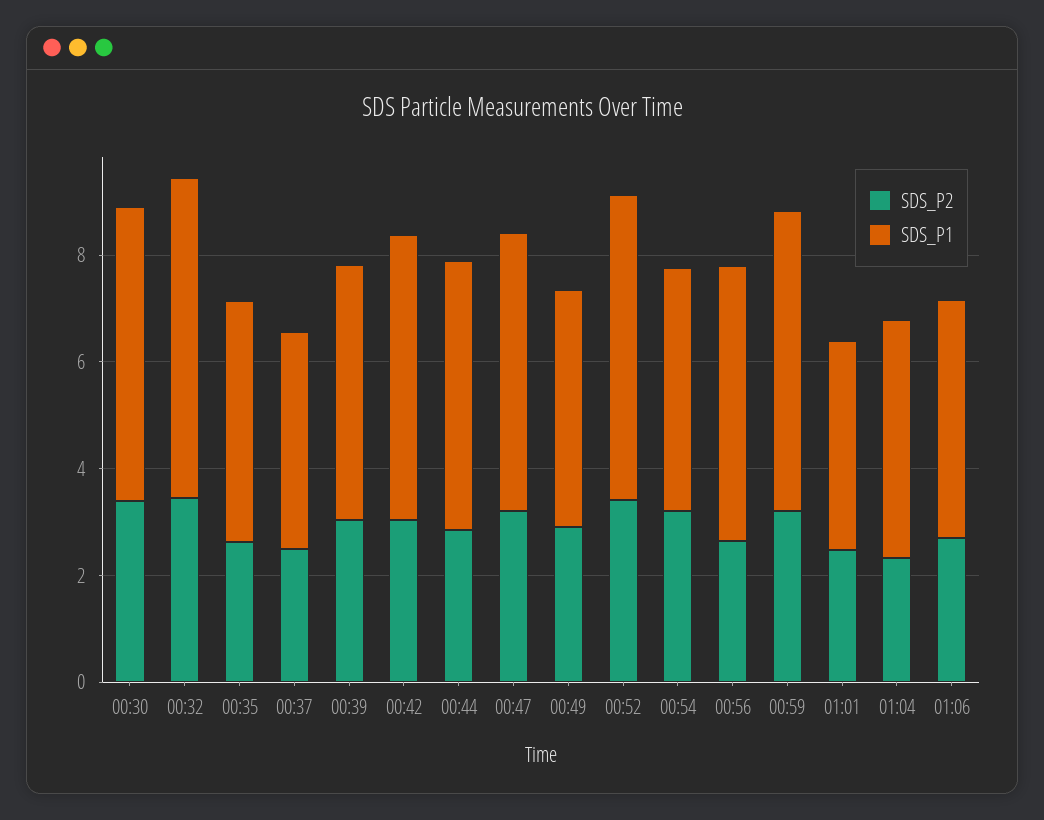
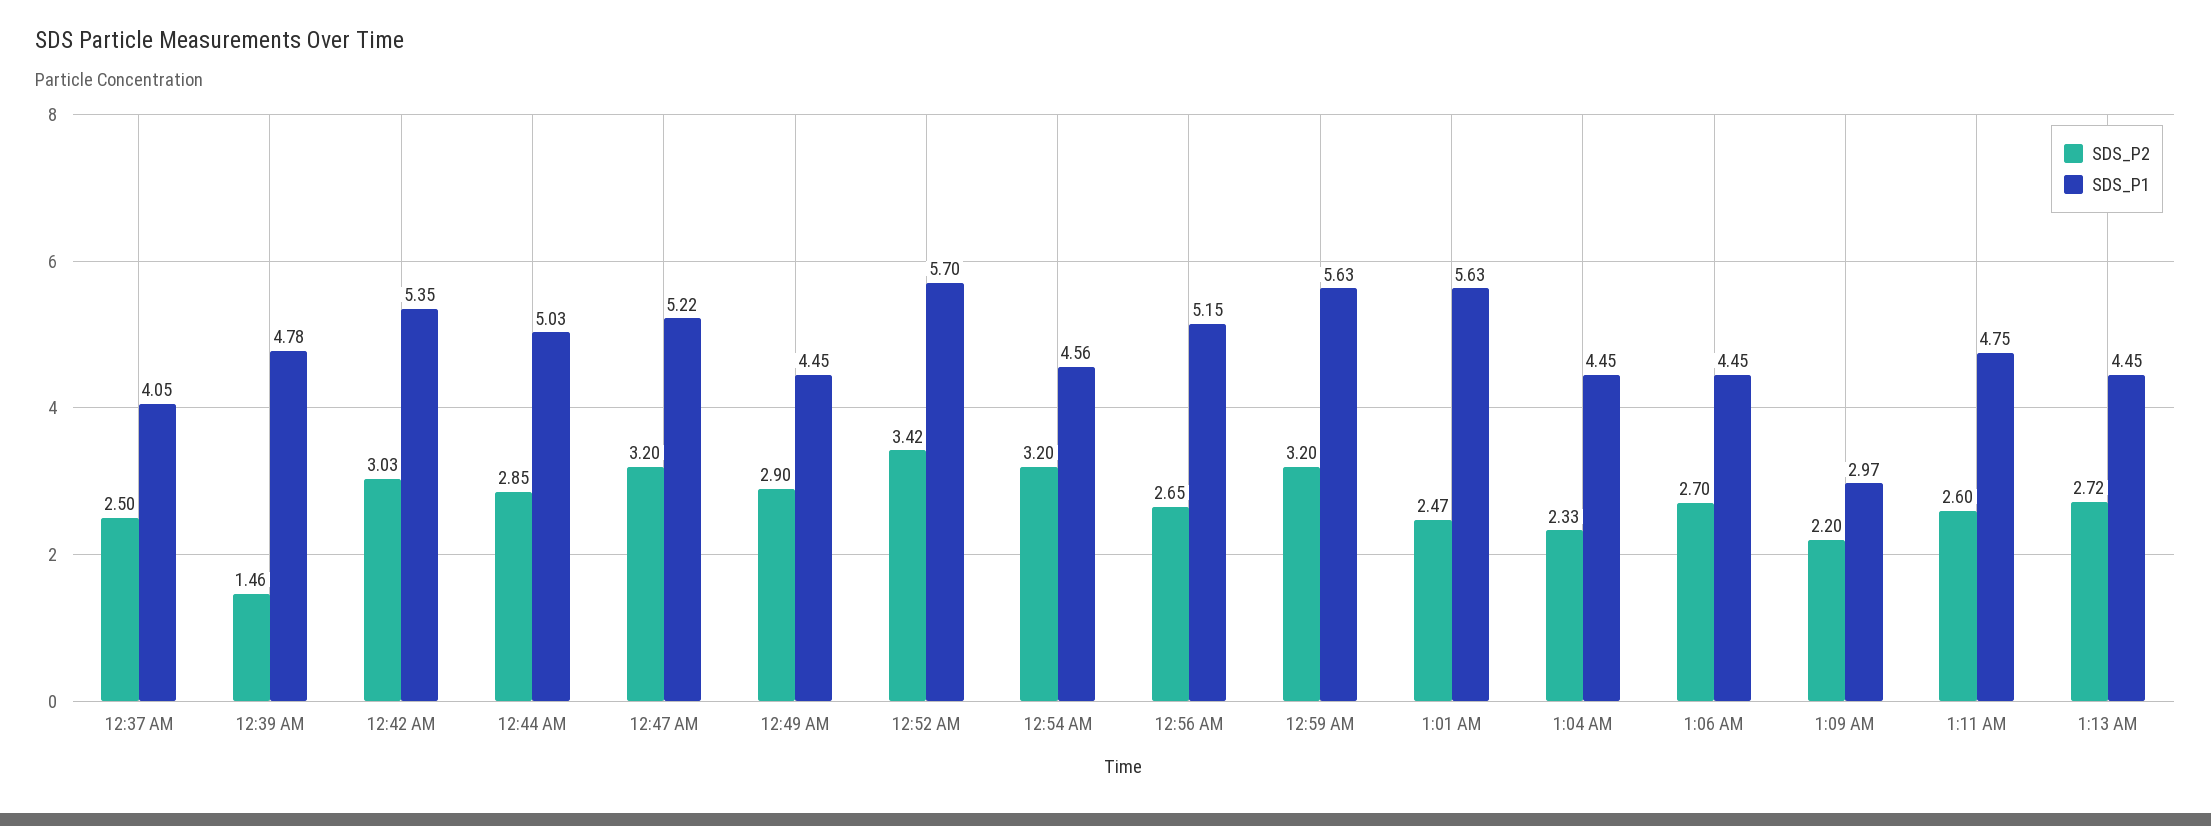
SDS_P2, 00:30: 3.5 -> none
SDS_P1, 00:30: 5.5 -> none
SDS_P2, 00:32: 3.5 -> none
SDS_P1, 00:32: 6 -> none
SDS_P2, 00:35: 2.5 -> none
SDS_P1, 00:35: 4.5 -> none
SDS_P2, 00:39: 3 -> 1.46
SDS_P1, 01:01: 4 -> 5.63
SDS_P2, 1:09 AM: none -> 2.2
SDS_P1, 1:09 AM: none -> 2.97
SDS_P2, 1:11 AM: none -> 2.6
SDS_P1, 1:11 AM: none -> 4.75
SDS_P2, 1:13 AM: none -> 2.72
SDS_P1, 1:13 AM: none -> 4.45

